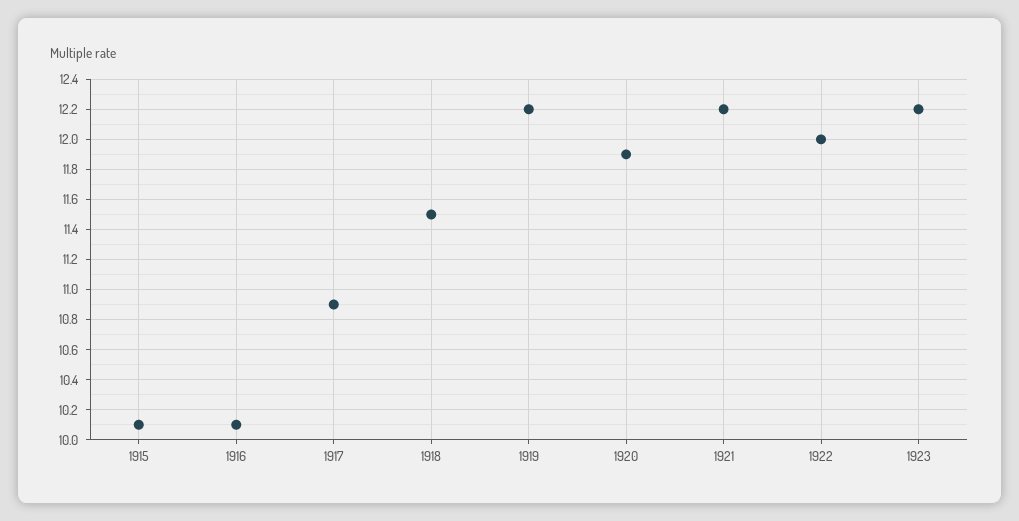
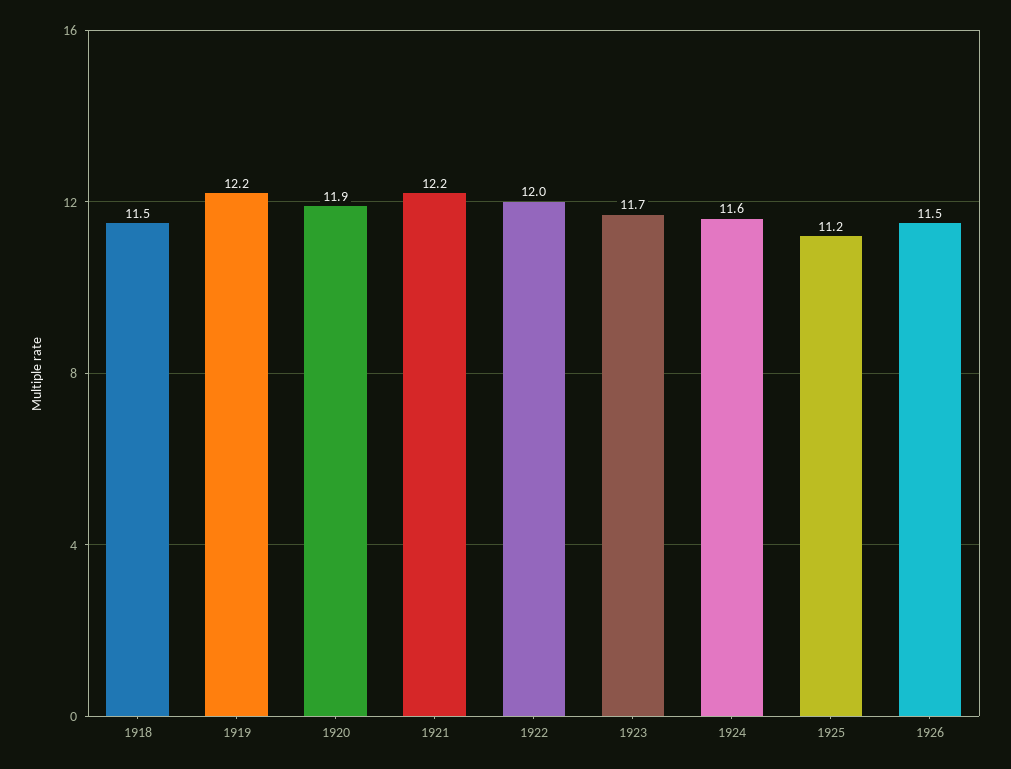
1915: 10.1 -> none
1916: 10.1 -> none
1917: 10.9 -> none
1923: 12.2 -> 11.7
1924: none -> 11.6
1925: none -> 11.2
1926: none -> 11.5

